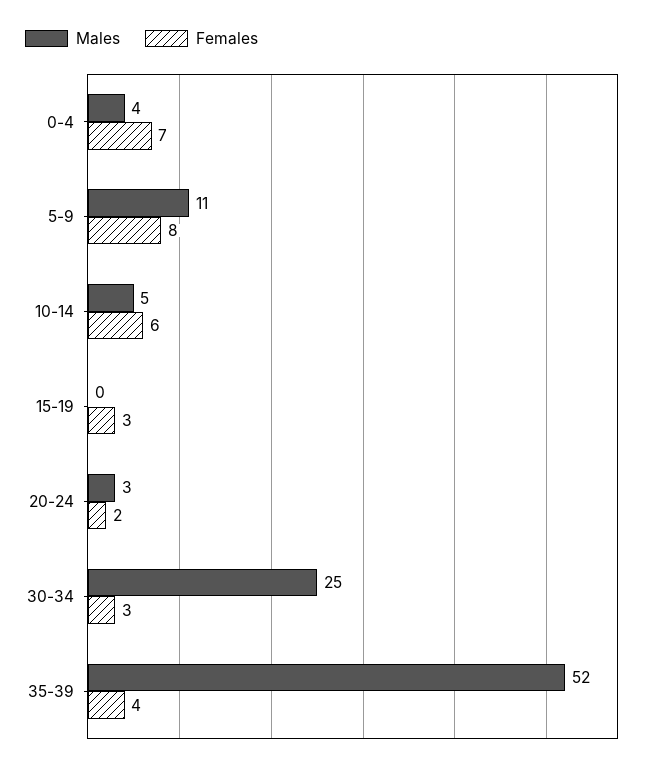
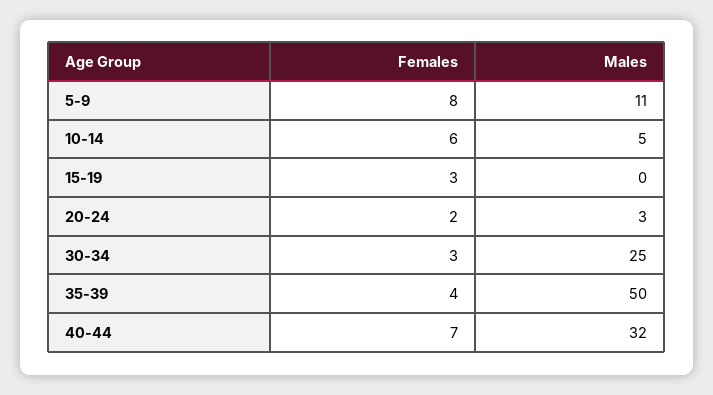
Males, 0-4: 4 -> none
Females, 0-4: 7 -> none
Males, 35-39: 52 -> 50
Females, 40-44: none -> 7
Males, 40-44: none -> 32

